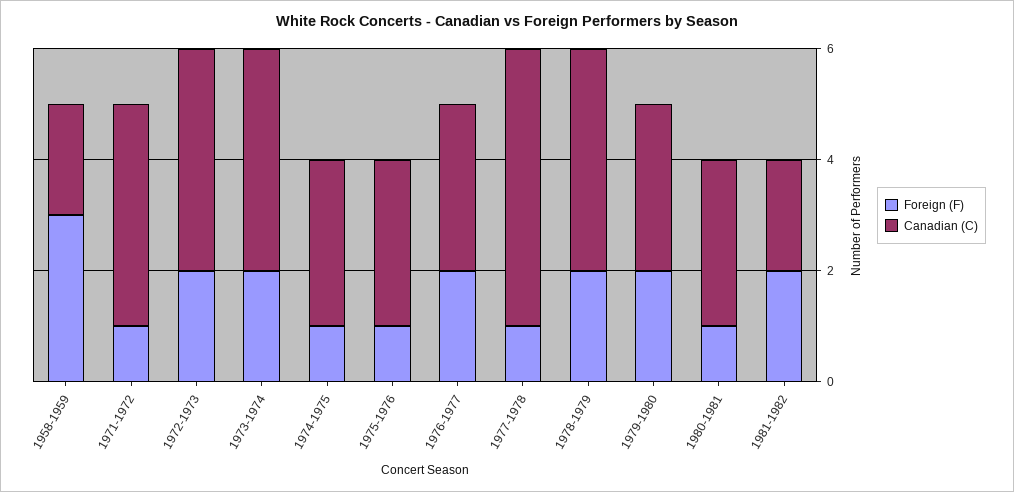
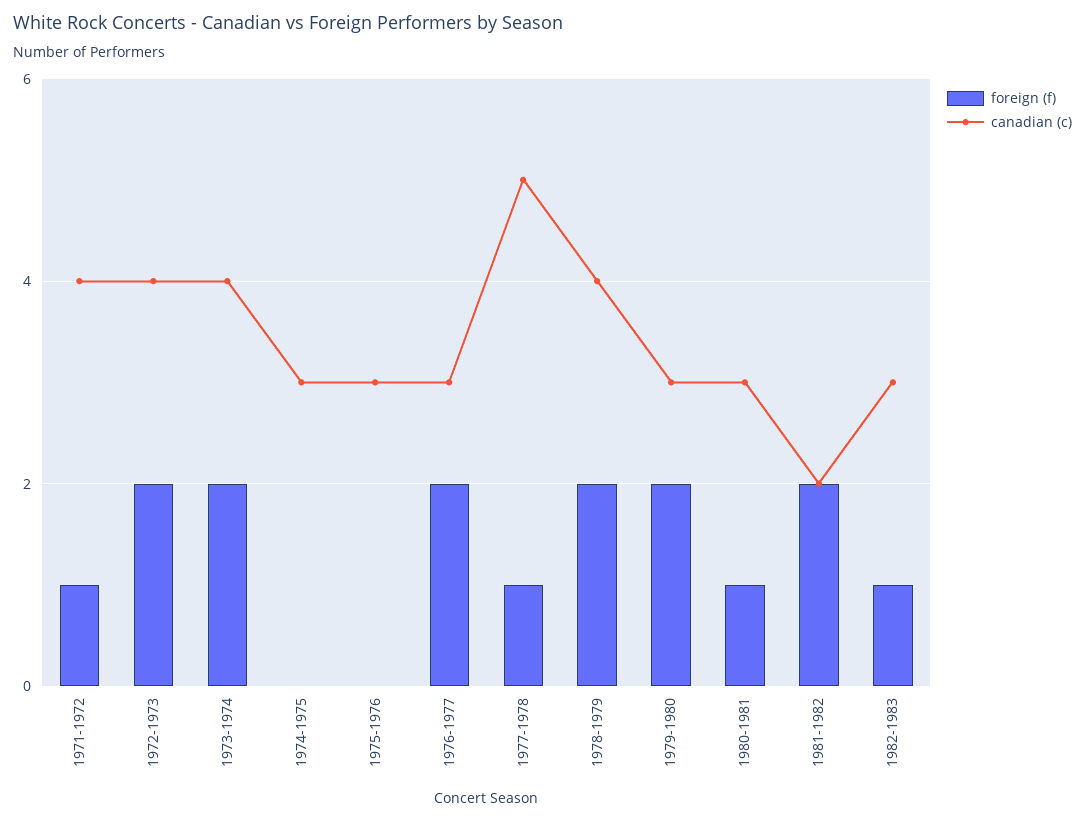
Foreign (F), 1958-1959: 3 -> none
Canadian (C), 1958-1959: 2 -> none
Foreign (F), 1974-1975: 1 -> 0
Foreign (F), 1975-1976: 1 -> 0
Foreign (F), 1982-1983: none -> 1
Canadian (C), 1982-1983: none -> 3

